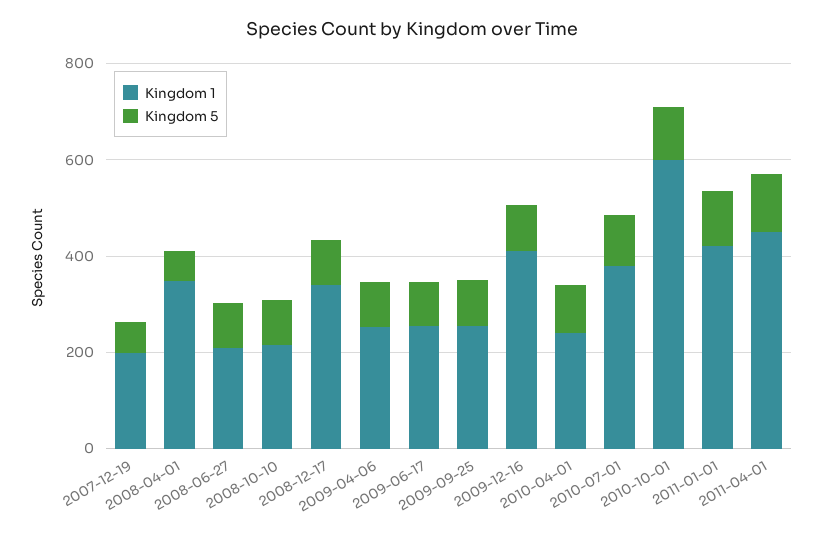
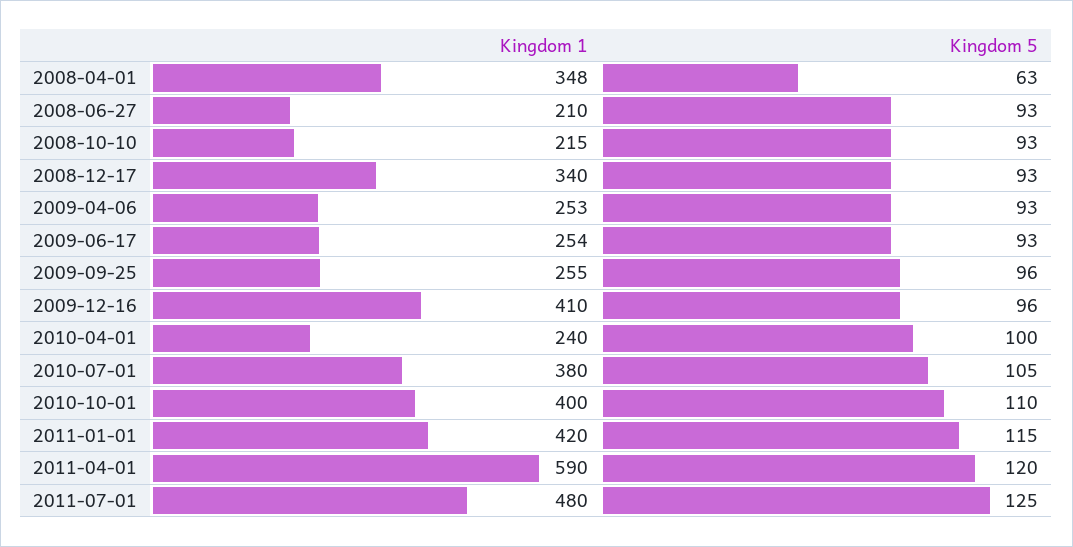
Kingdom 1, 2007-12-19: 200 -> none
Kingdom 5, 2007-12-19: 50 -> none
Kingdom 1, 2010-10-01: 600 -> 400
Kingdom 1, 2011-04-01: 450 -> 590
Kingdom 1, 2011-07-01: none -> 480
Kingdom 5, 2011-07-01: none -> 125

